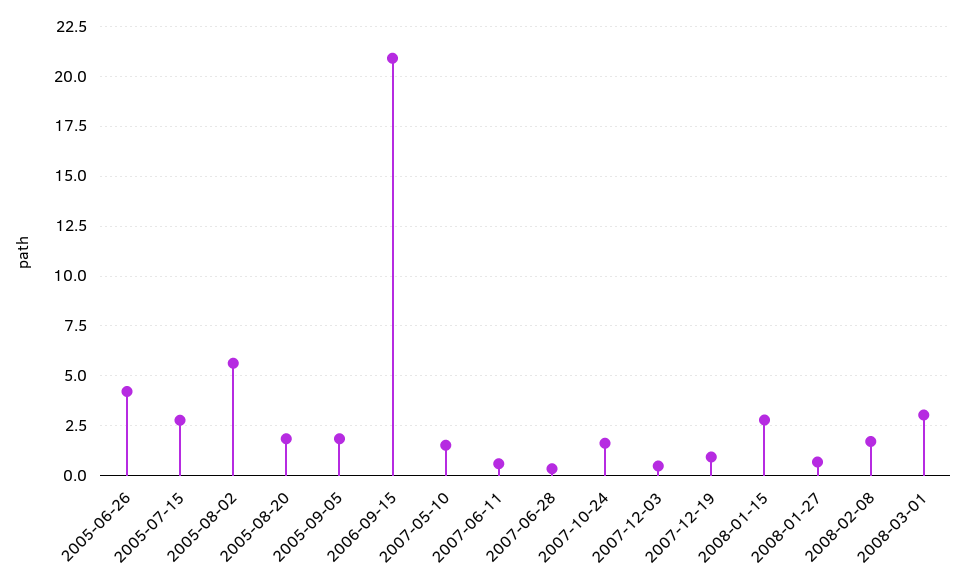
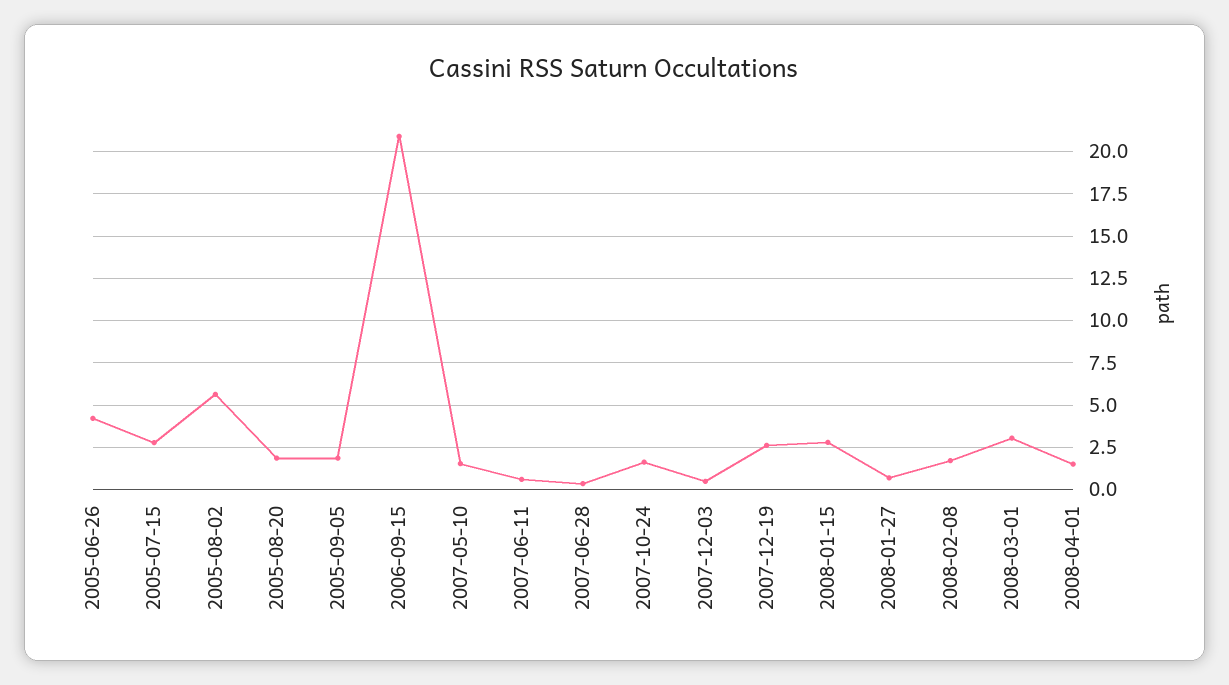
2007-12-19: 1 -> 2.5
2008-04-01: none -> 1.5

